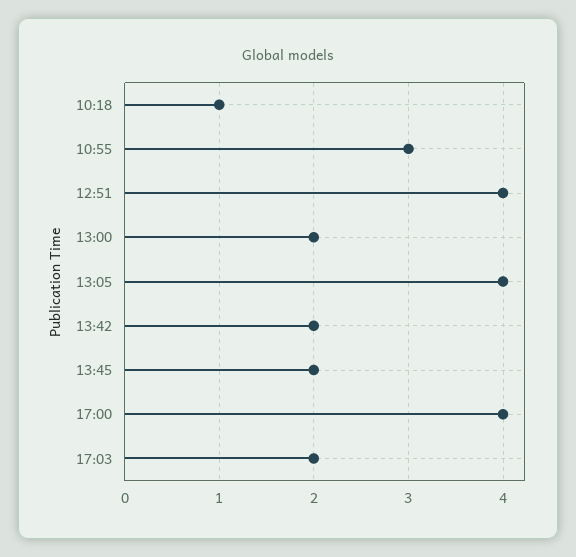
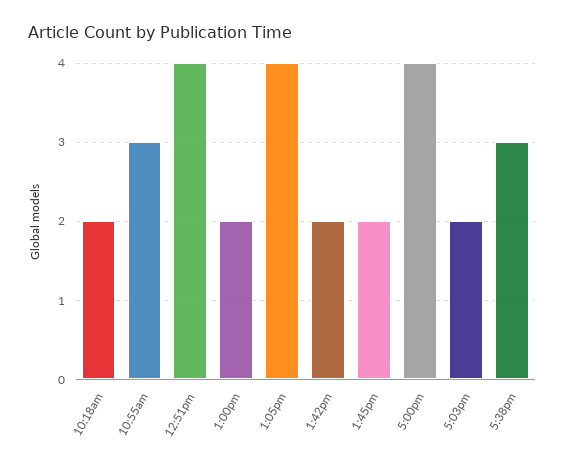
10:18: 1 -> 2
5:38pm: none -> 3

